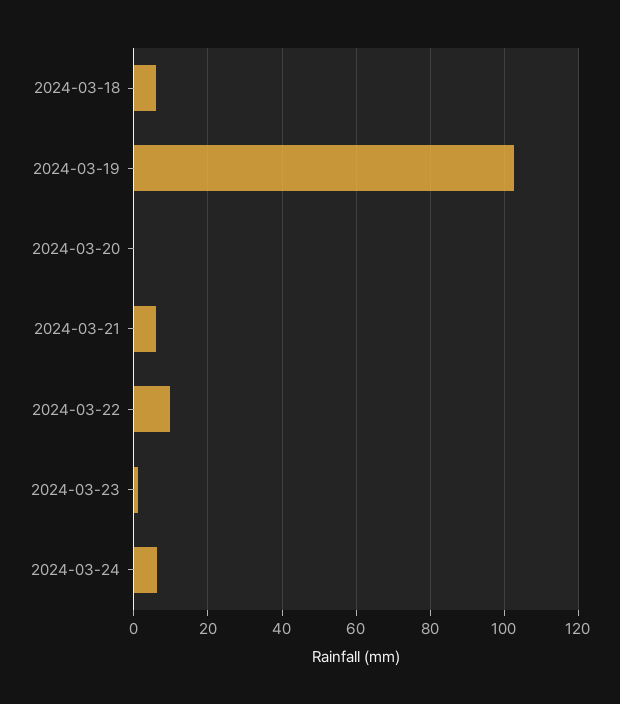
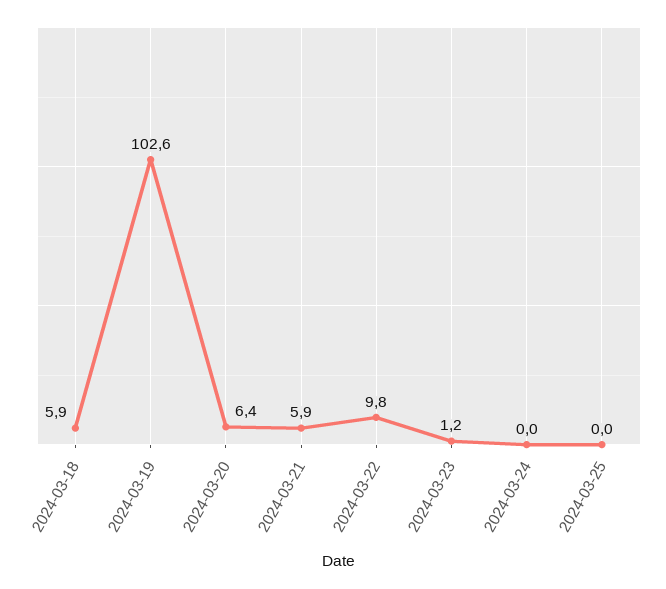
2024-03-20: 0 -> 6.4
2024-03-24: 6 -> 0
2024-03-25: none -> 0

